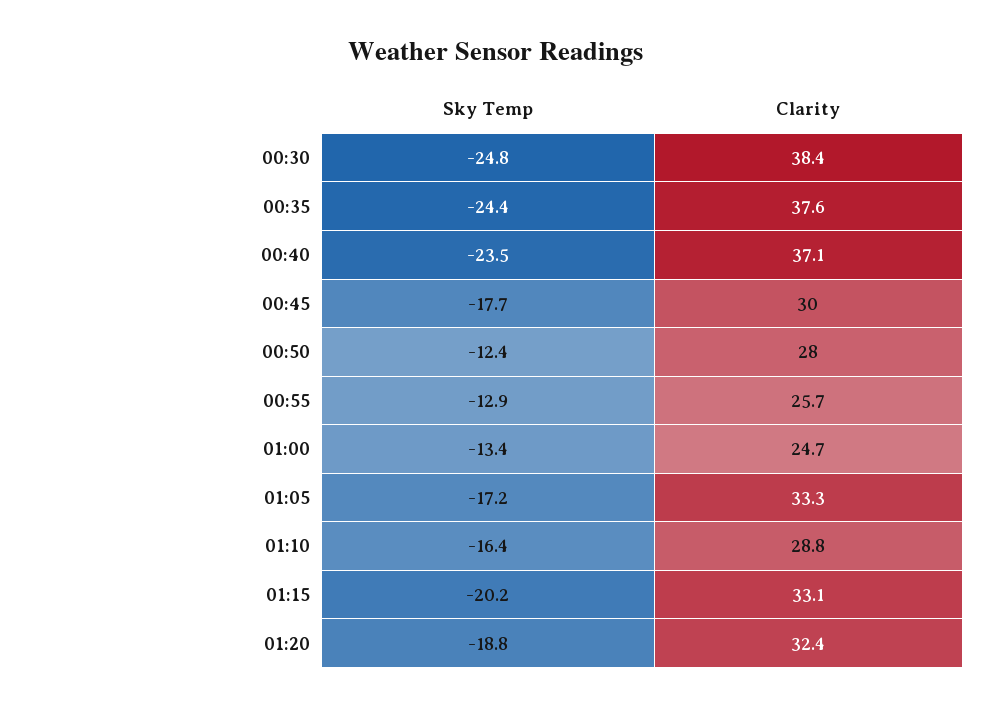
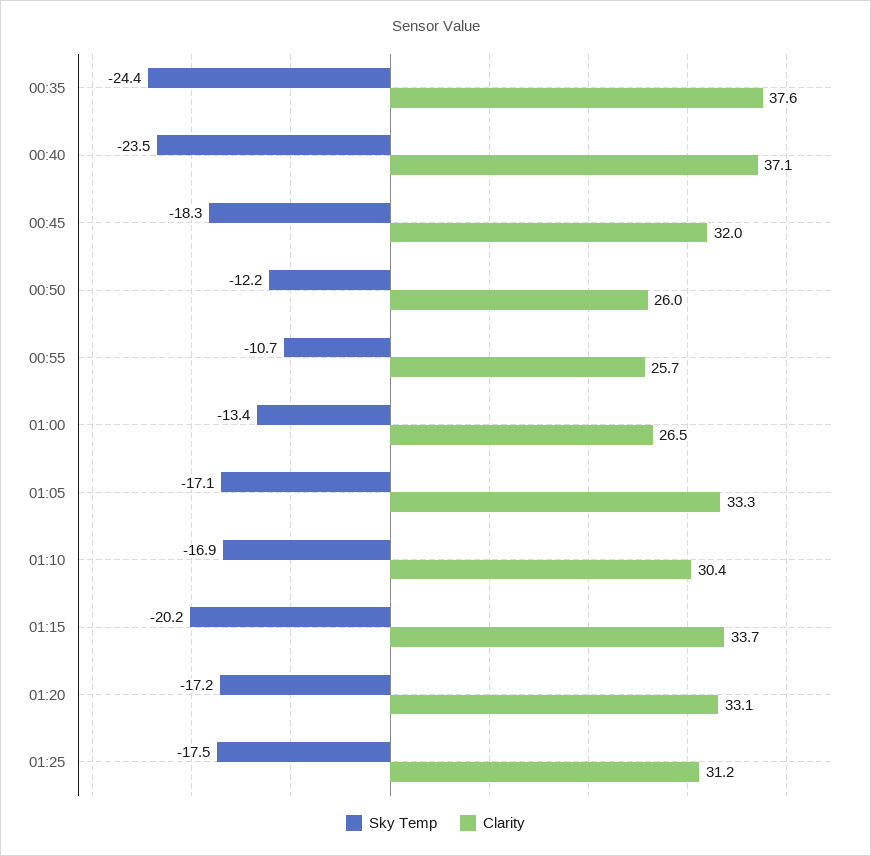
Sky Temp, 00:30: -24.8 -> none
Clarity, 00:30: 38.4 -> none
Sky Temp, 00:45: -17.7 -> -18.3
Clarity, 00:45: 30 -> 32
Sky Temp, 00:50: -12.4 -> -12.2
Clarity, 00:50: 28 -> 26
Sky Temp, 00:55: -12.9 -> -10.7
Clarity, 01:00: 24.7 -> 26.5
Sky Temp, 01:05: -17.2 -> -17.1
Sky Temp, 01:10: -16.4 -> -16.9
Clarity, 01:10: 28.8 -> 30.4
Clarity, 01:15: 33.1 -> 33.7
Sky Temp, 01:20: -18.8 -> -17.2
Clarity, 01:20: 32.4 -> 33.1
Sky Temp, 01:25: none -> -17.5
Clarity, 01:25: none -> 31.2

